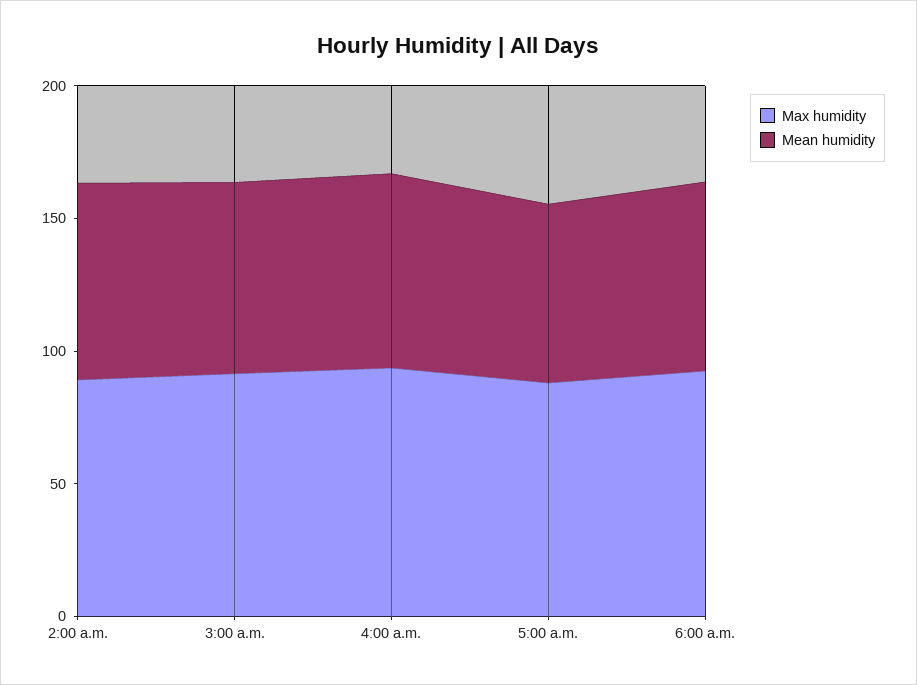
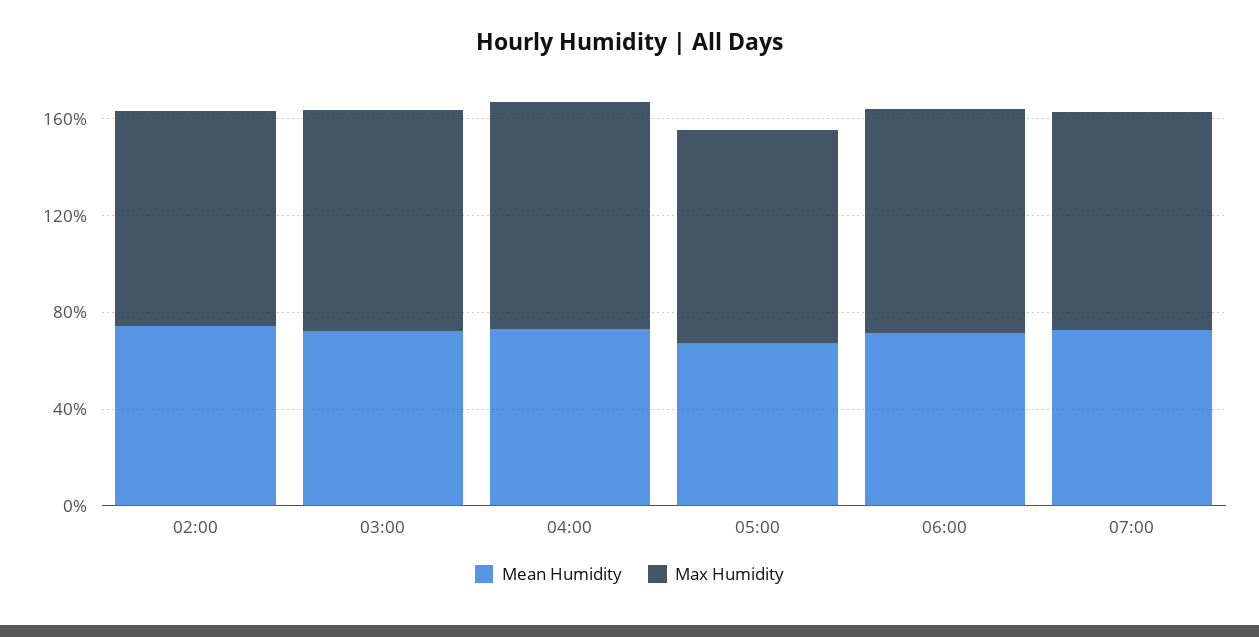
Mean humidity, 07:00: none -> 70
Max humidity, 07:00: none -> 90

